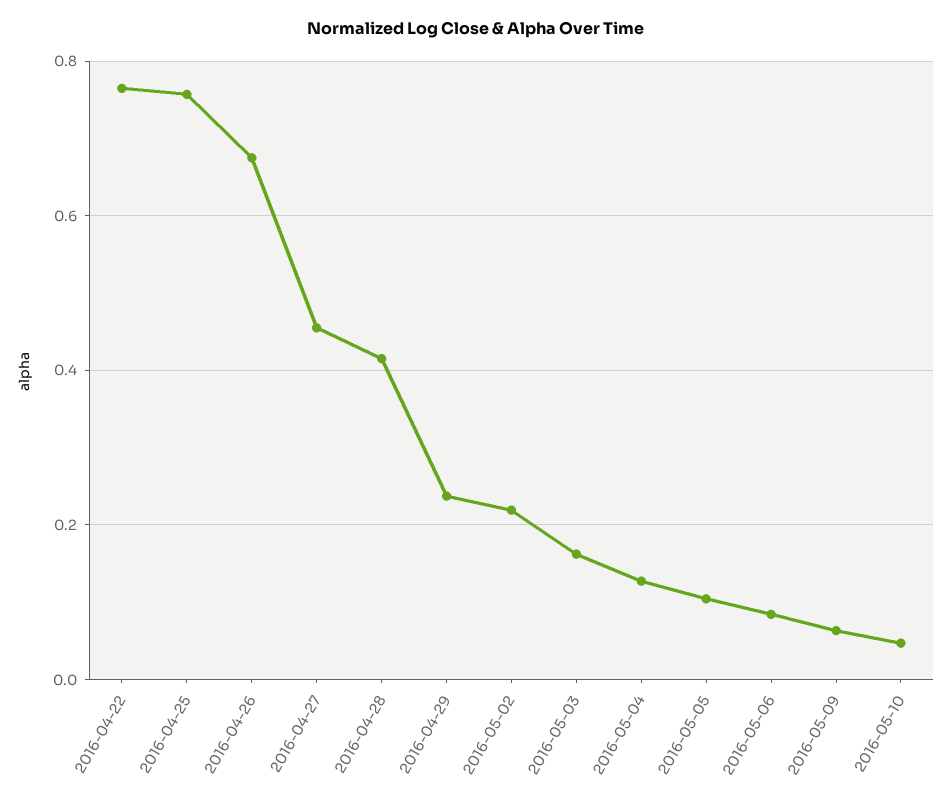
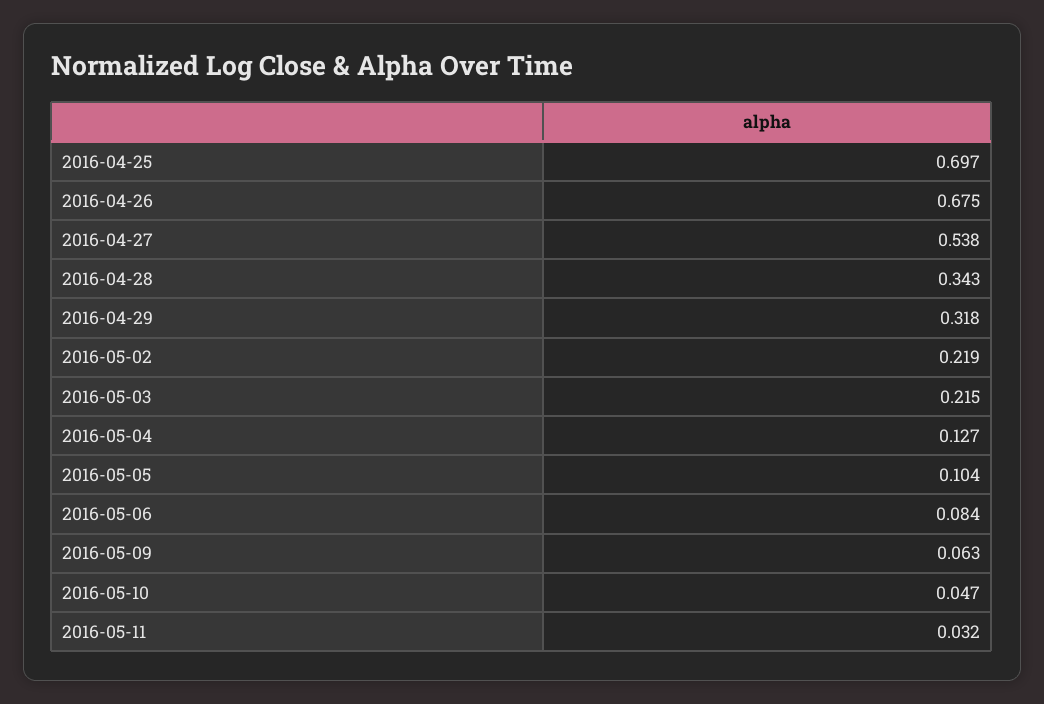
2016-04-22: 0.76 -> none
2016-04-25: 0.76 -> 0.697
2016-04-27: 0.46 -> 0.538
2016-04-28: 0.42 -> 0.343
2016-04-29: 0.24 -> 0.318
2016-05-03: 0.16 -> 0.215
2016-05-11: none -> 0.032

